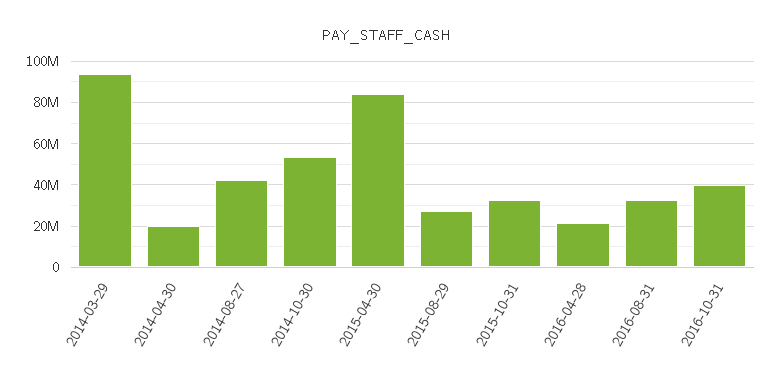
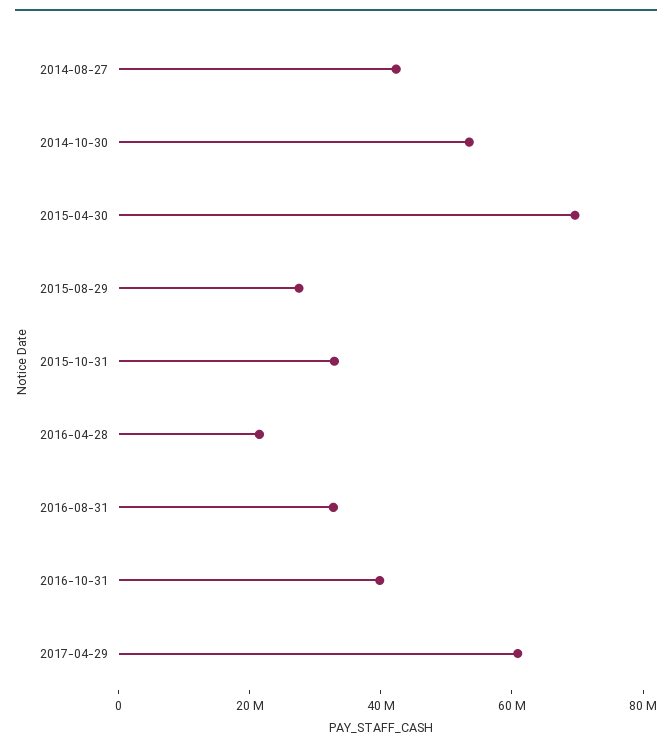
2014-03-29: 95000000 -> none
2014-04-30: 20000000 -> none
2015-04-30: 85000000 -> 70000000
2017-04-29: none -> 60000000

